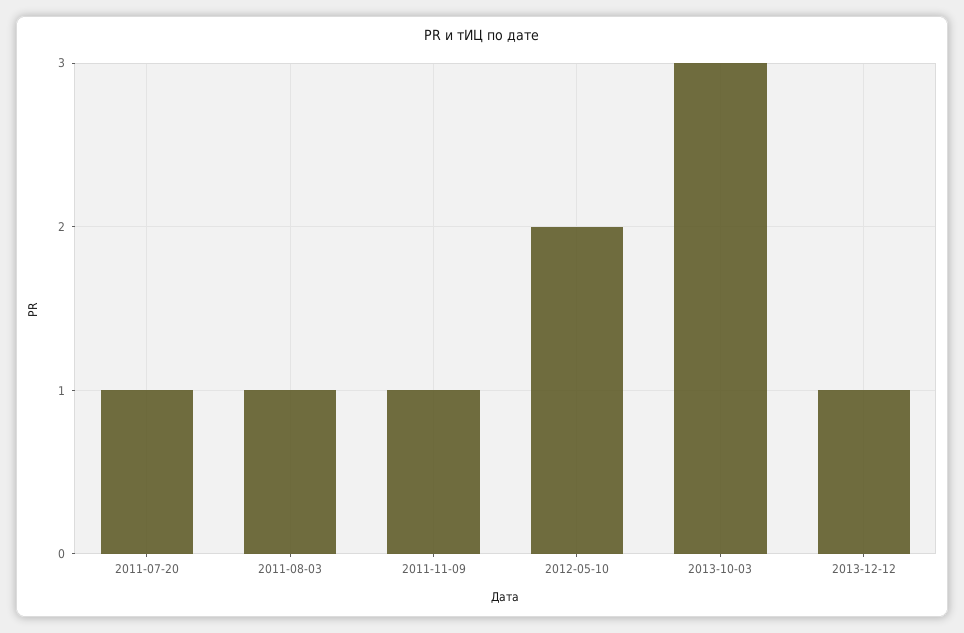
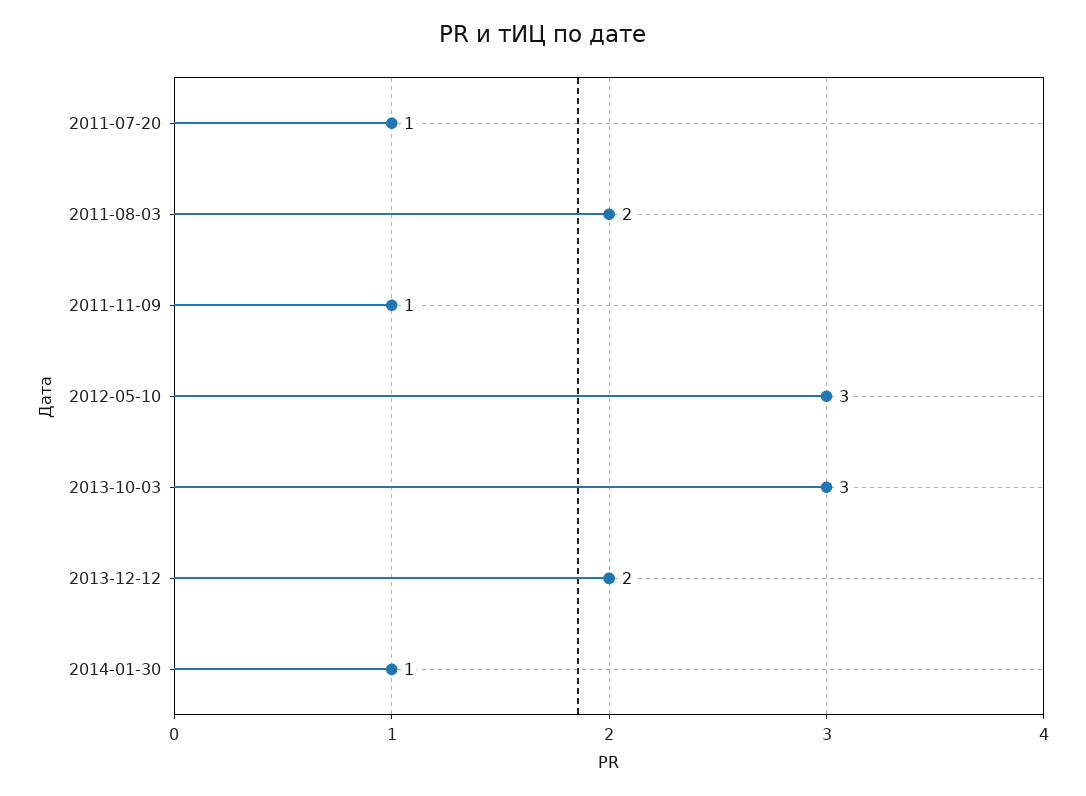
2011-08-03: 1 -> 2
2012-05-10: 2 -> 3
2013-12-12: 1 -> 2
2014-01-30: none -> 1

